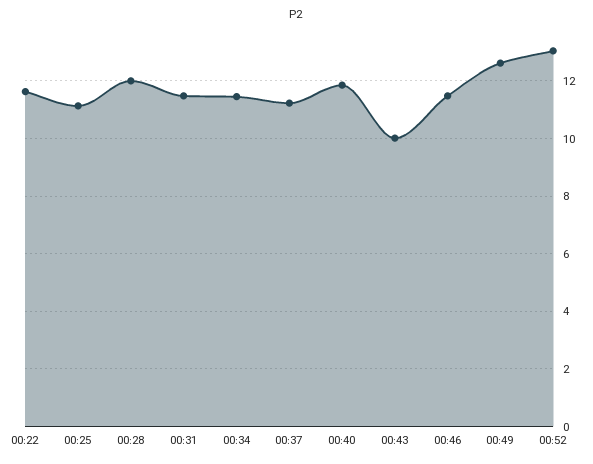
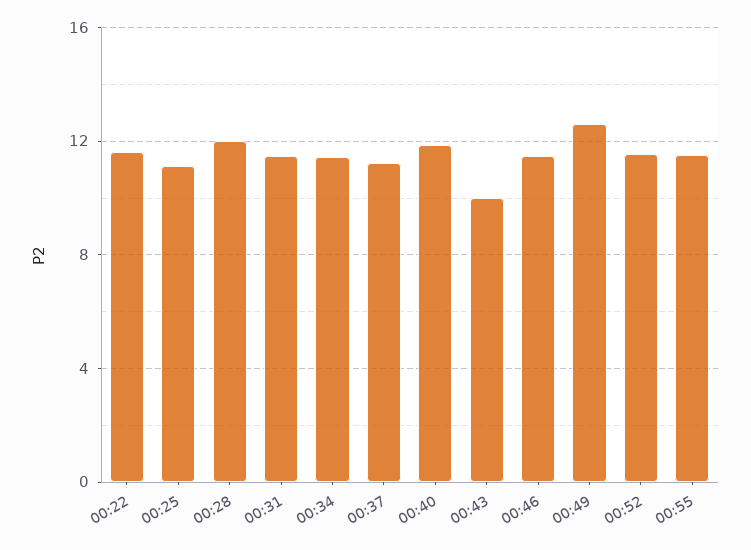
00:52: 13 -> 11.5
00:55: none -> 11.5

